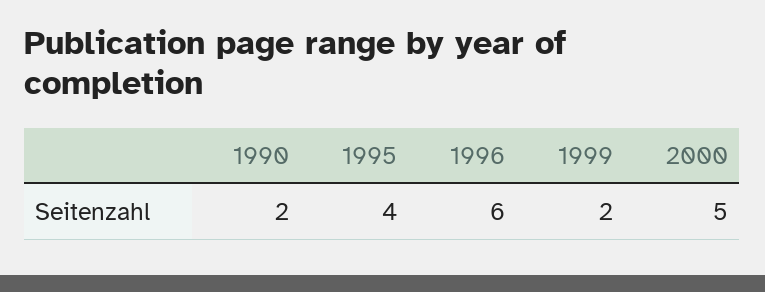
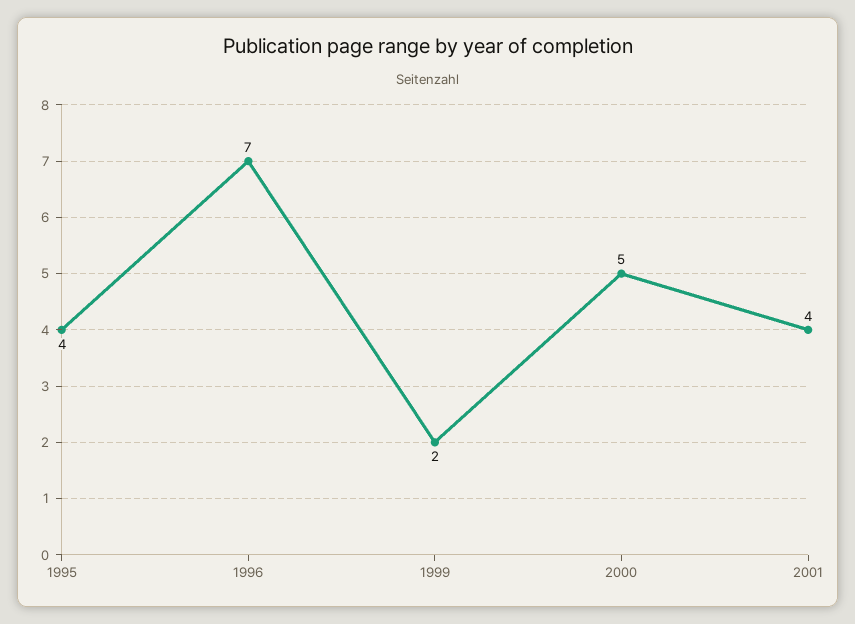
1990: 2 -> none
1996: 6 -> 7
2001: none -> 4

